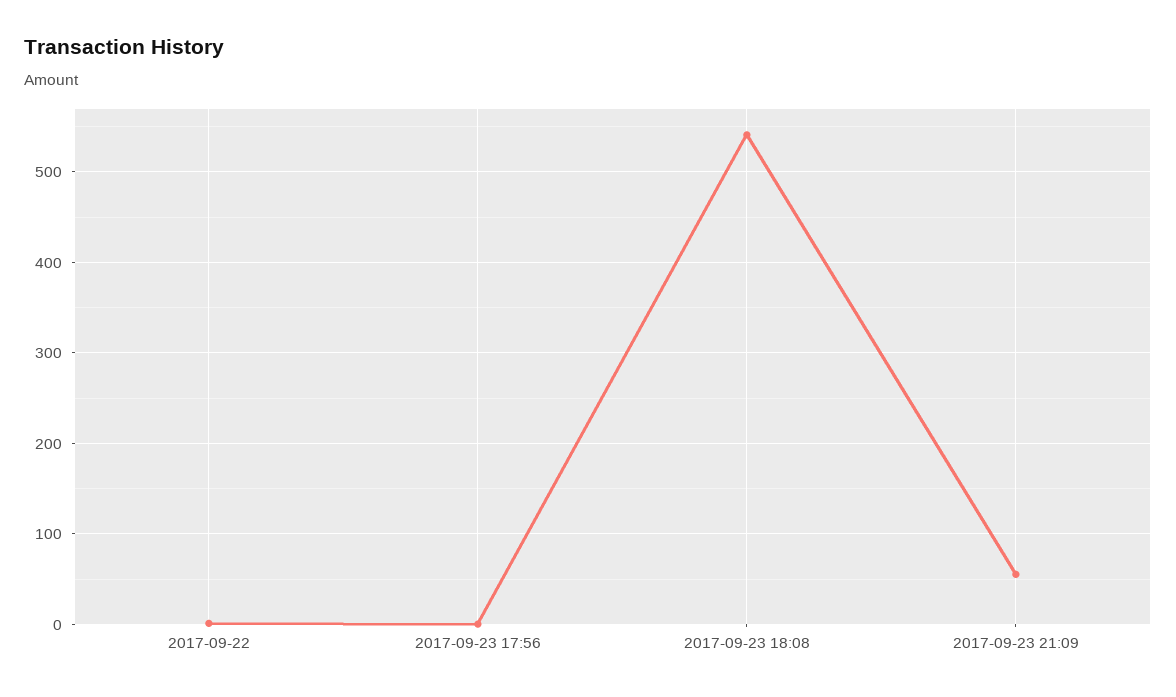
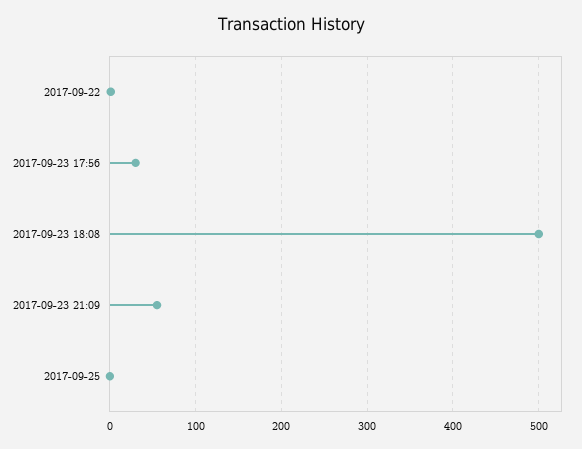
2017-09-23 17:56: 0 -> 30
2017-09-23 18:08: 540 -> 500
2017-09-25: none -> 0

